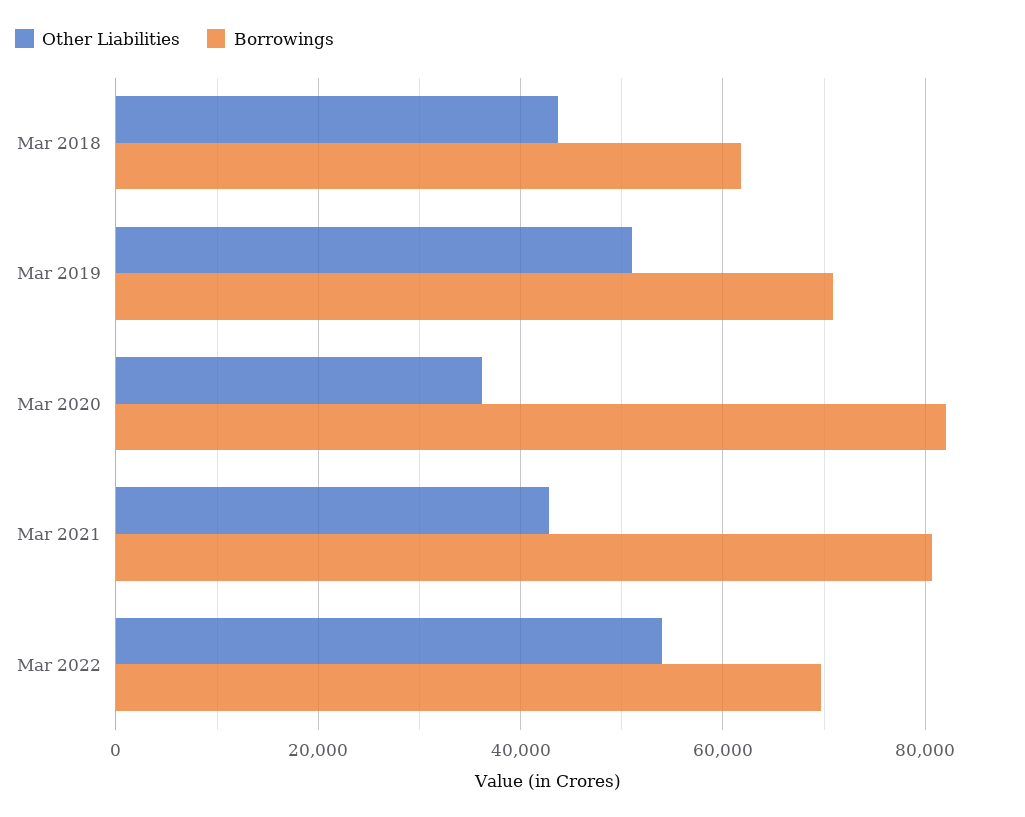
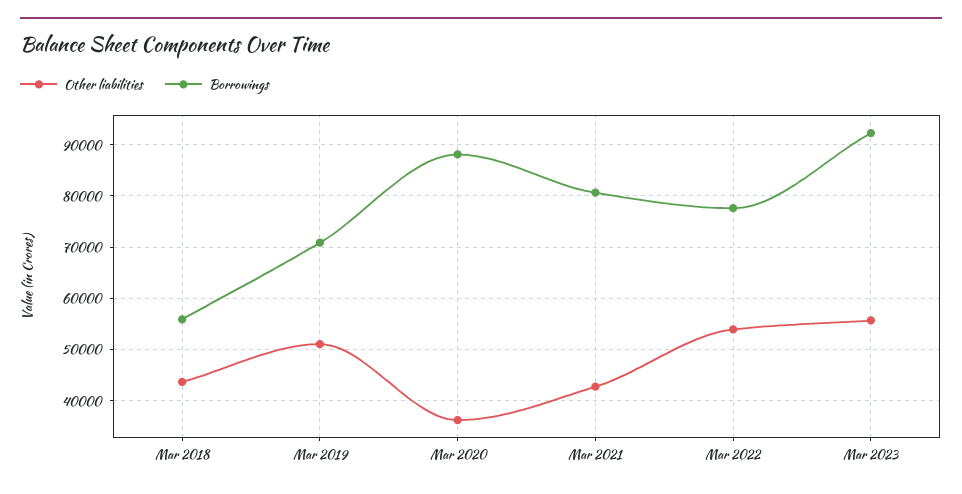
Borrowings, Mar 2018: 62000 -> 56000
Borrowings, Mar 2020: 82000 -> 88000
Borrowings, Mar 2022: 70000 -> 78000
Other Liabilities, Mar 2023: none -> 56000
Borrowings, Mar 2023: none -> 92000

